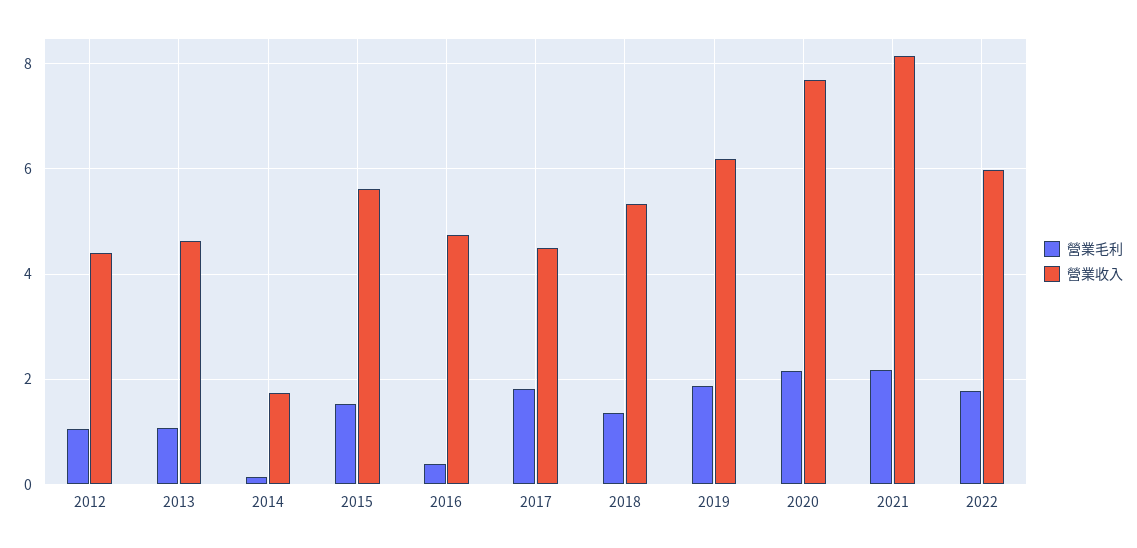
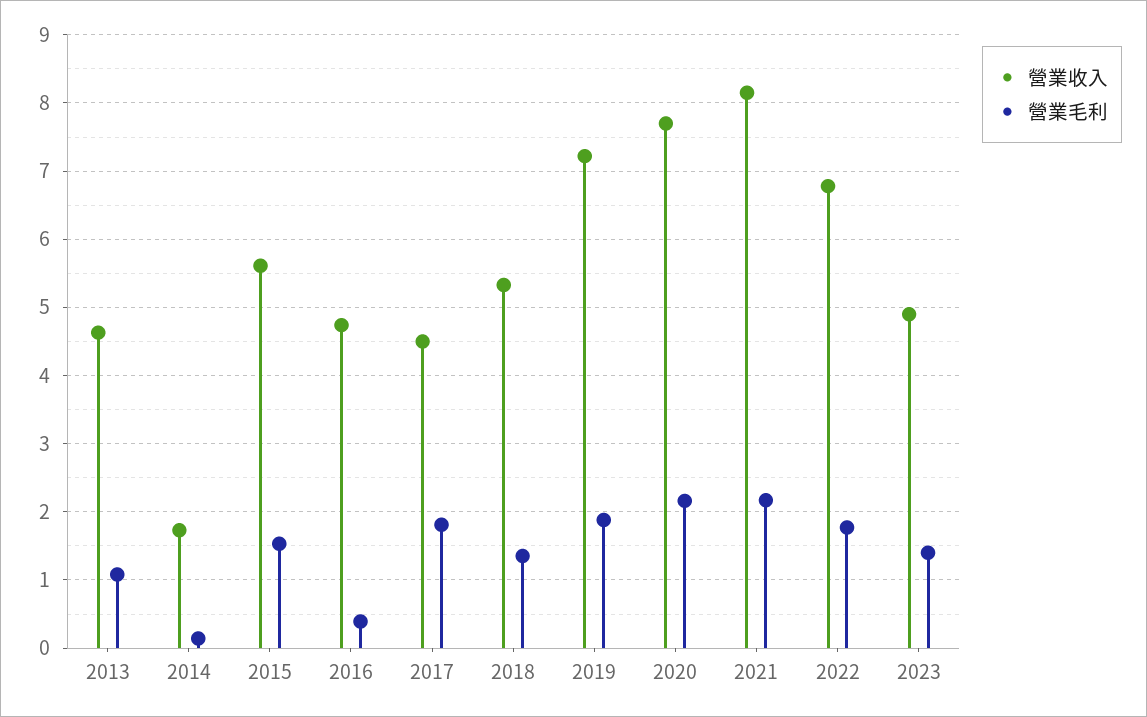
營業毛利, 2012: 1 -> none
營業收入, 2012: 4.4 -> none
營業收入, 2019: 6.2 -> 7.2
營業收入, 2022: 6 -> 6.8
營業收入, 2023: none -> 4.9
營業毛利, 2023: none -> 1.4

